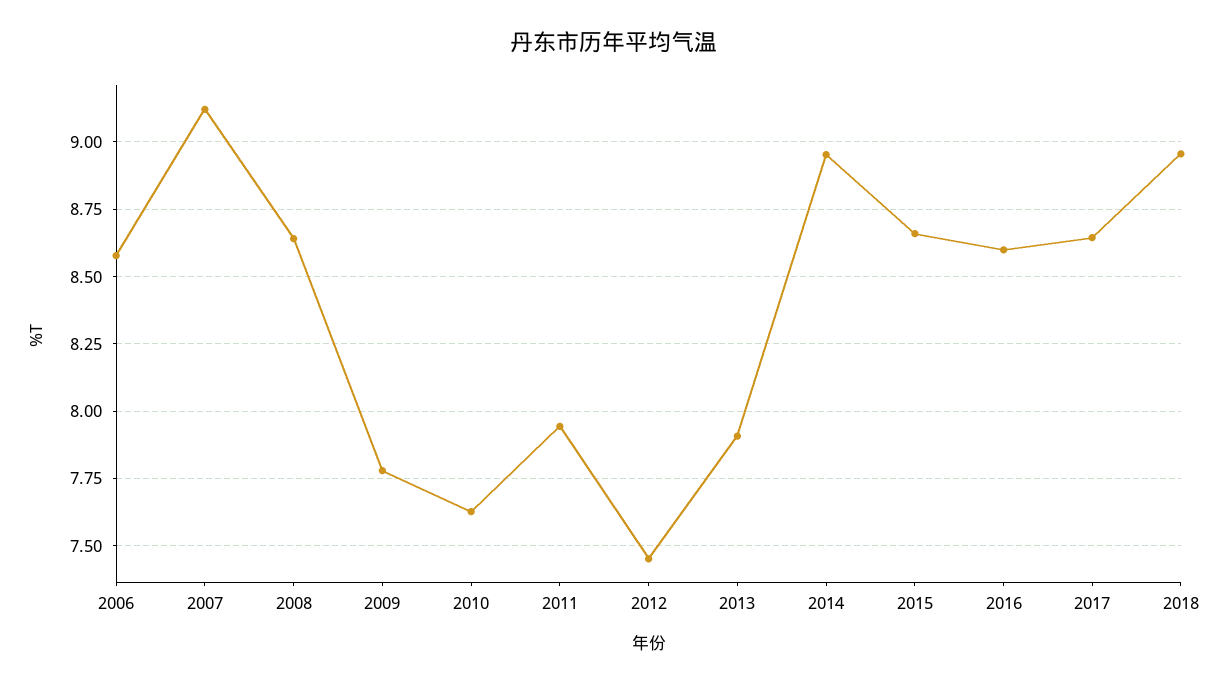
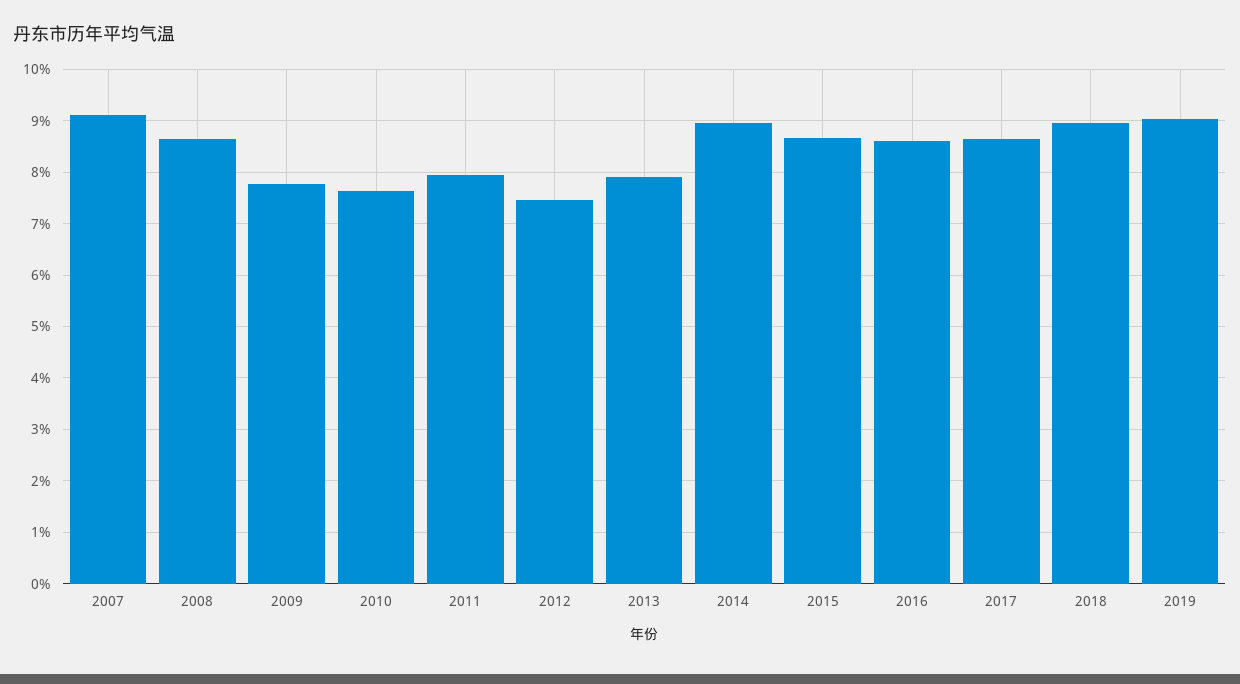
2006: 8.575 -> none
2019: none -> 9

